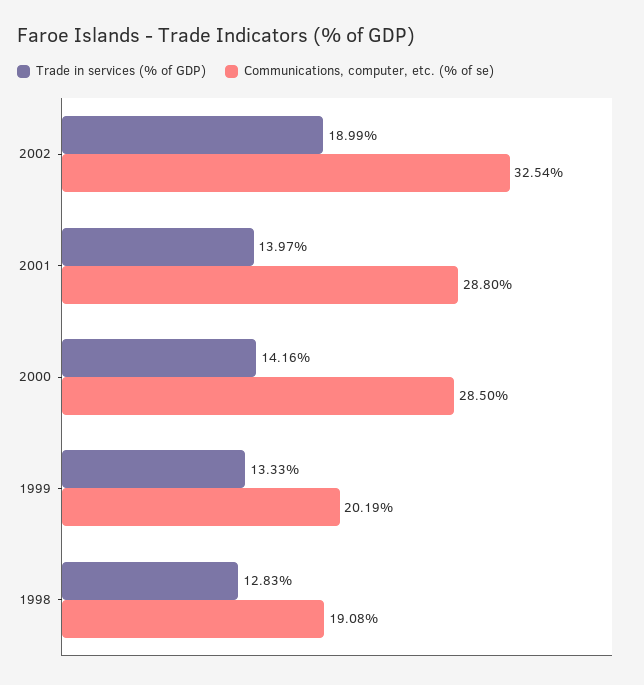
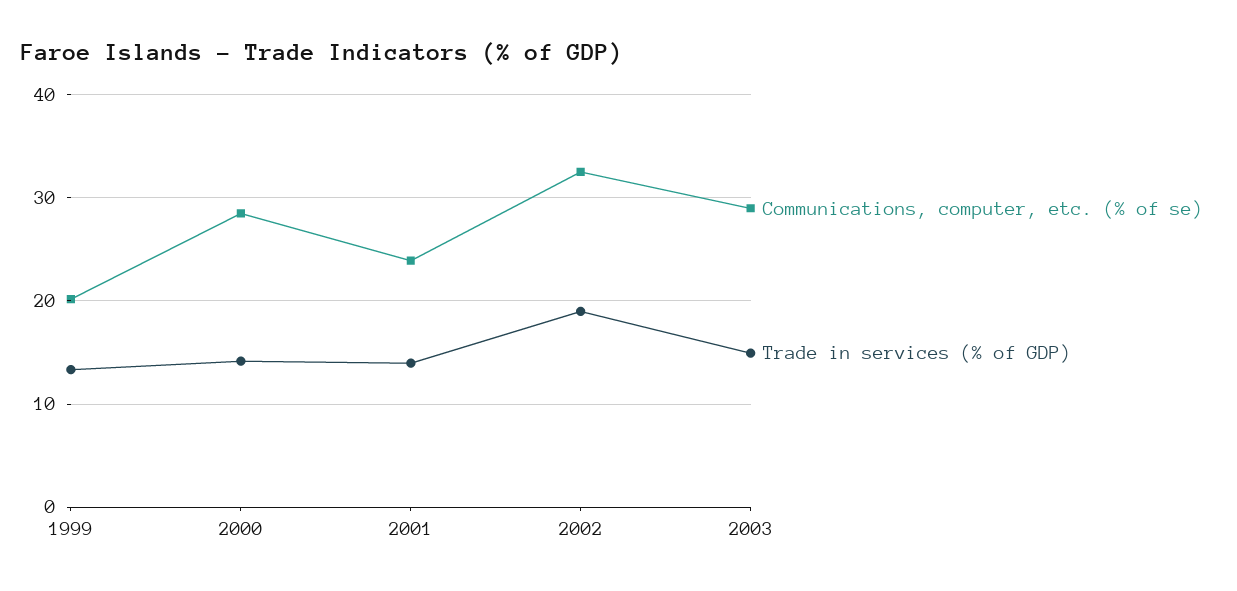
Communications, computer, etc. (% of se), 2001: 28.8 -> 24
Trade in services (% of GDP), 1998: 12.83 -> none
Communications, computer, etc. (% of se), 1998: 19.08 -> none
Communications, computer, etc. (% of se), 2003: none -> 29
Trade in services (% of GDP), 2003: none -> 15

